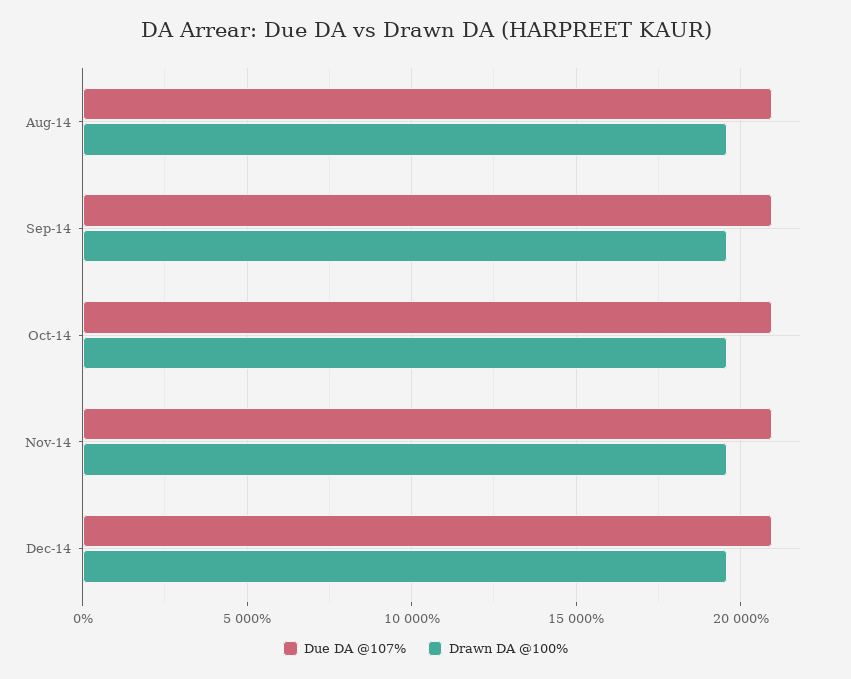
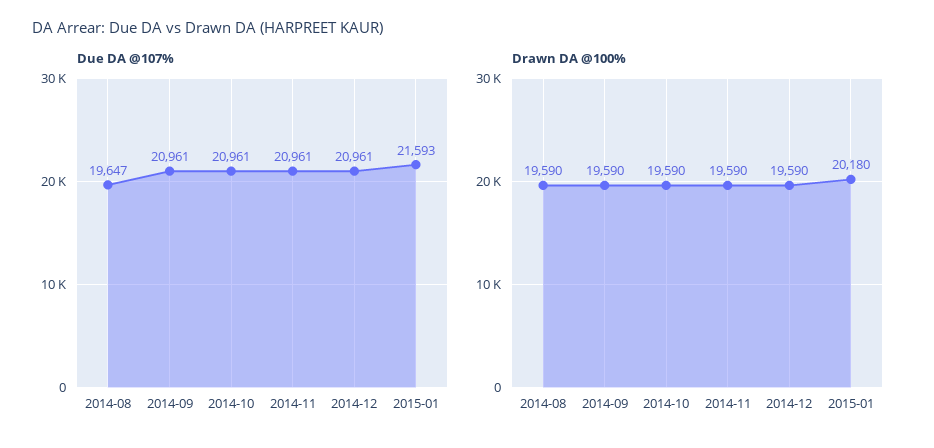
Due DA @107%, Aug-14: 21000 -> 19647
Due DA @107%, 2015-01: none -> 21593
Drawn DA @100%, 2015-01: none -> 20180

